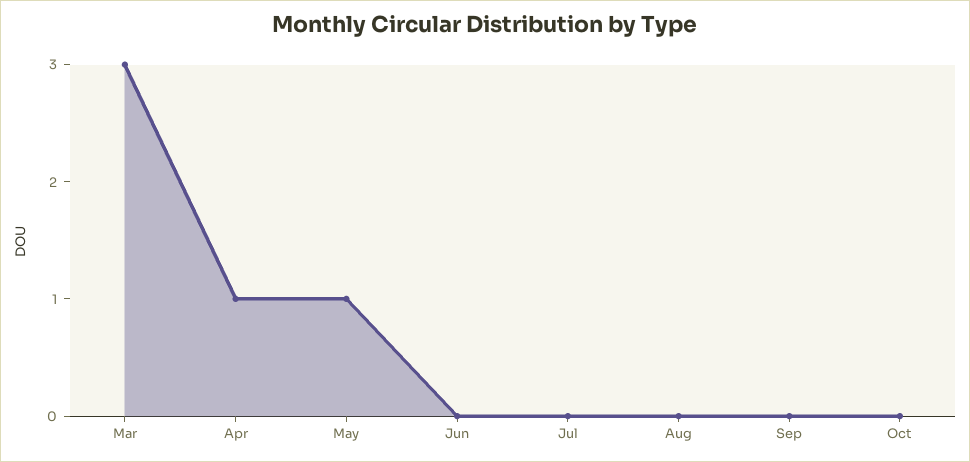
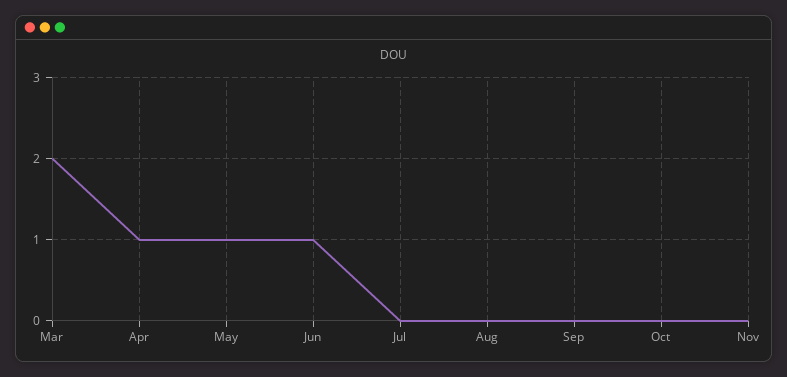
Mar: 3 -> 2
Jun: 0 -> 1
Nov: none -> 0

